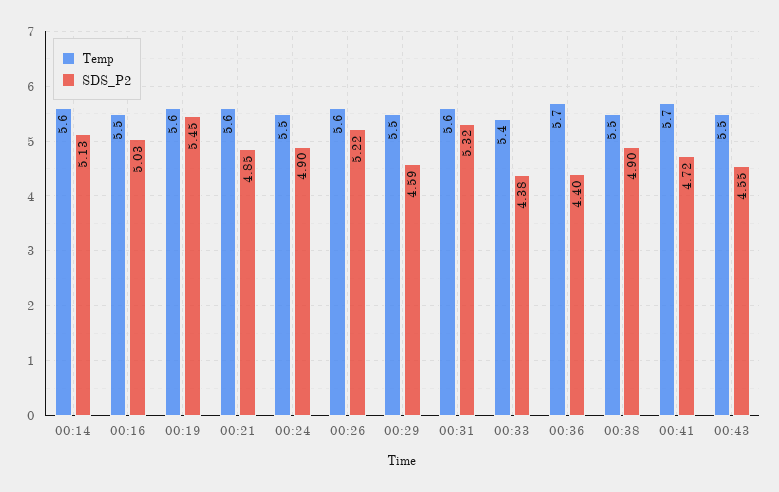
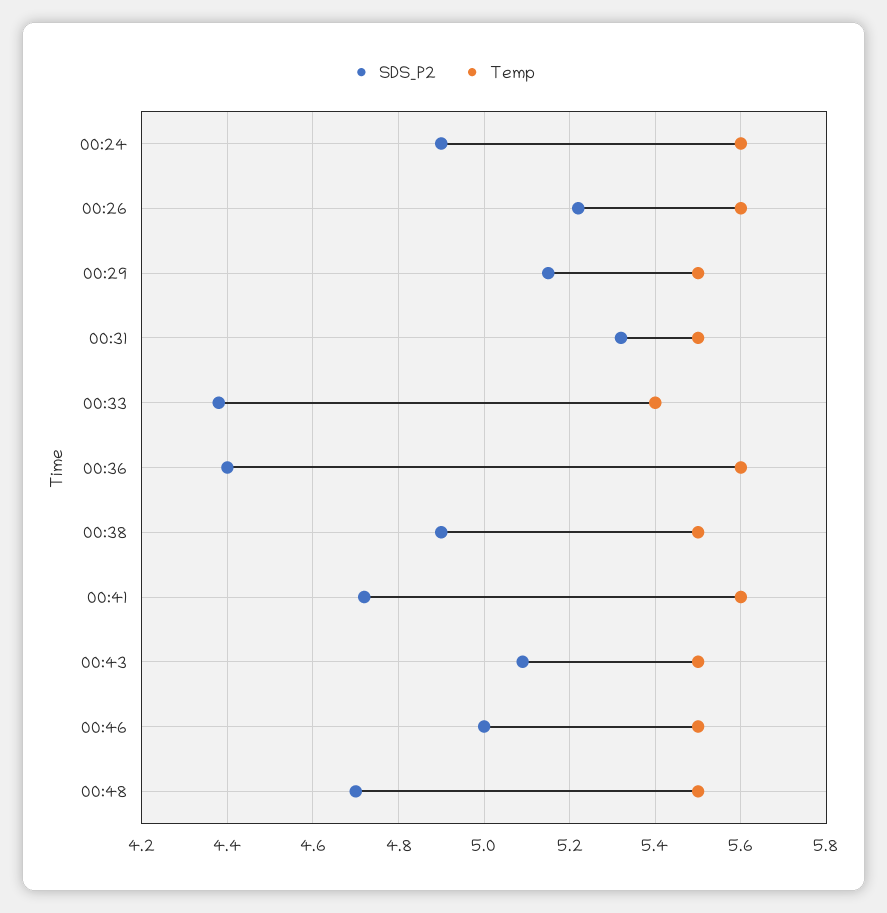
Temp, 00:14: 5.6 -> none
SDS_P2, 00:14: 5.13 -> none
Temp, 00:16: 5.5 -> none
SDS_P2, 00:16: 5.03 -> none
Temp, 00:19: 5.6 -> none
SDS_P2, 00:19: 5.45 -> none
Temp, 00:21: 5.6 -> none
SDS_P2, 00:21: 4.85 -> none
Temp, 00:24: 5.5 -> 5.6
SDS_P2, 00:29: 4.59 -> 5.15
Temp, 00:31: 5.6 -> 5.5
Temp, 00:36: 5.7 -> 5.6
Temp, 00:41: 5.7 -> 5.6
SDS_P2, 00:43: 4.55 -> 5.1
SDS_P2, 00:46: none -> 5
Temp, 00:46: none -> 5.5
SDS_P2, 00:48: none -> 4.7
Temp, 00:48: none -> 5.5

